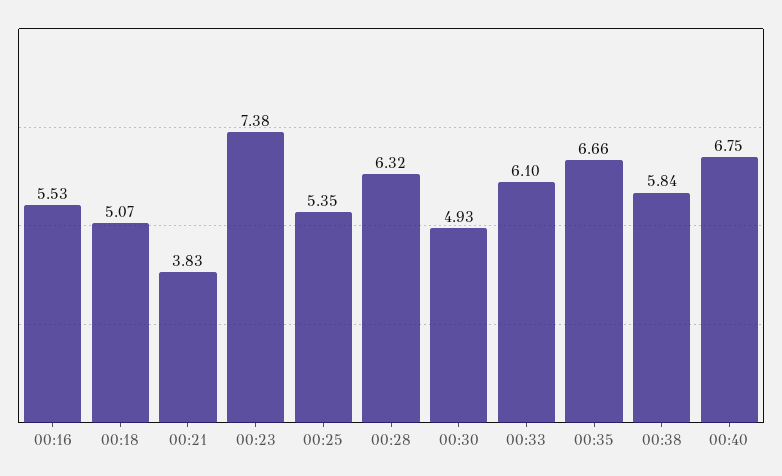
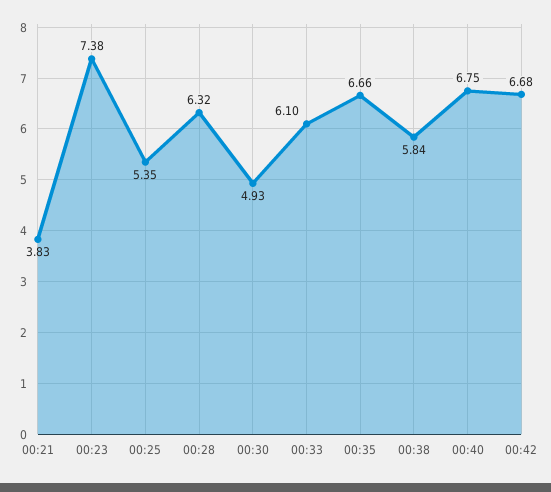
00:16: 5.53 -> none
00:18: 5.07 -> none
00:42: none -> 6.68

